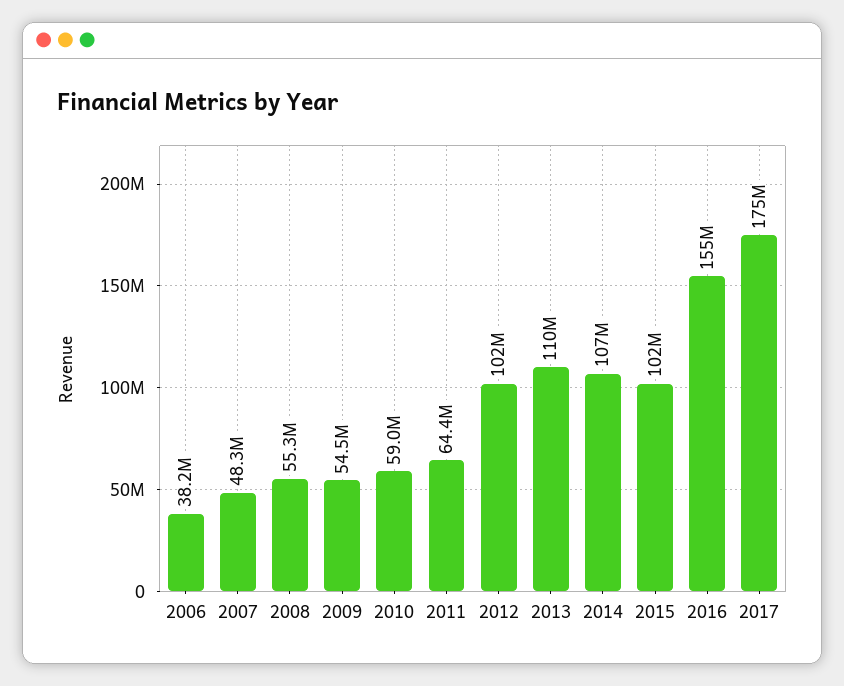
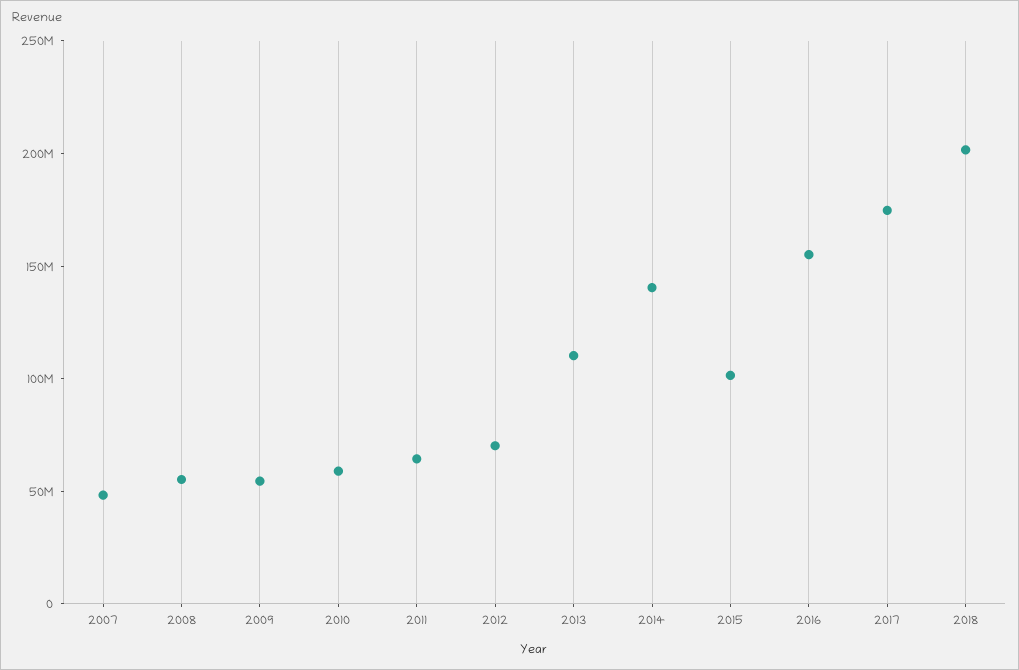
2006: 38200000 -> none
2012: 102000000 -> 70000000
2014: 107000000 -> 140000000
2018: none -> 200000000

